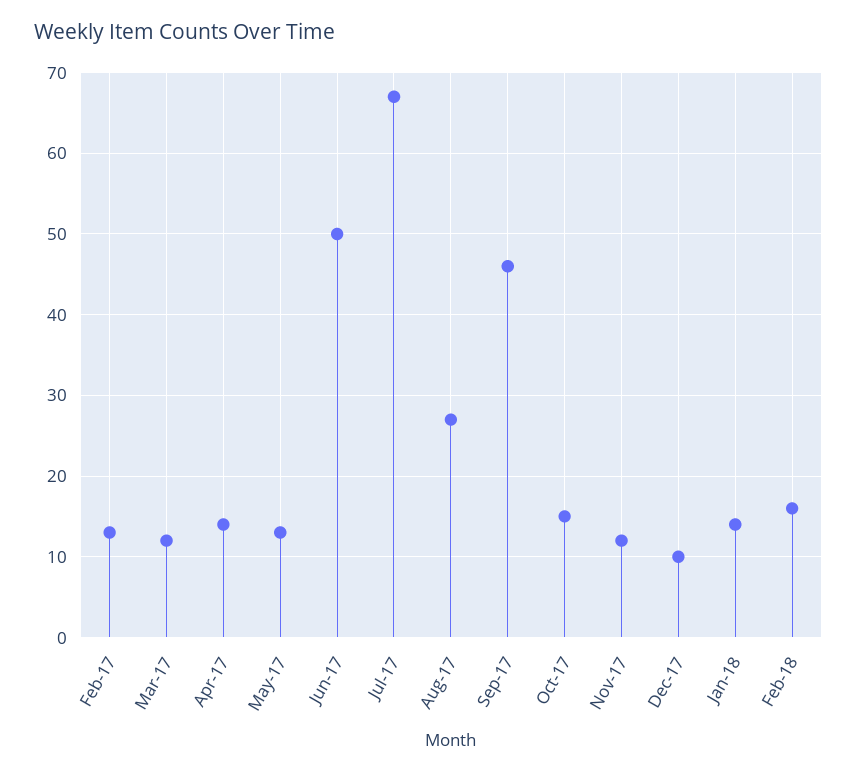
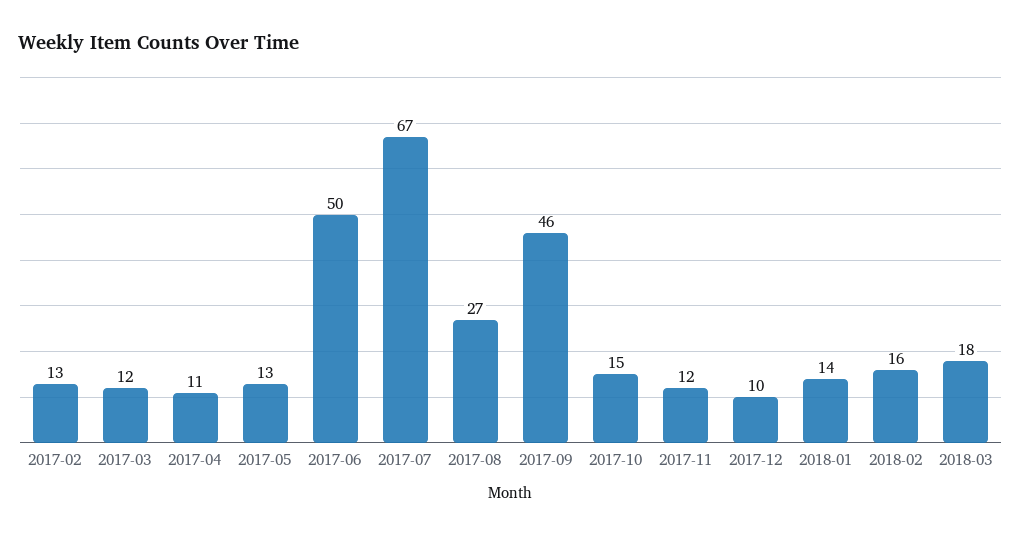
Apr-17: 14 -> 11
2018-03: none -> 18

